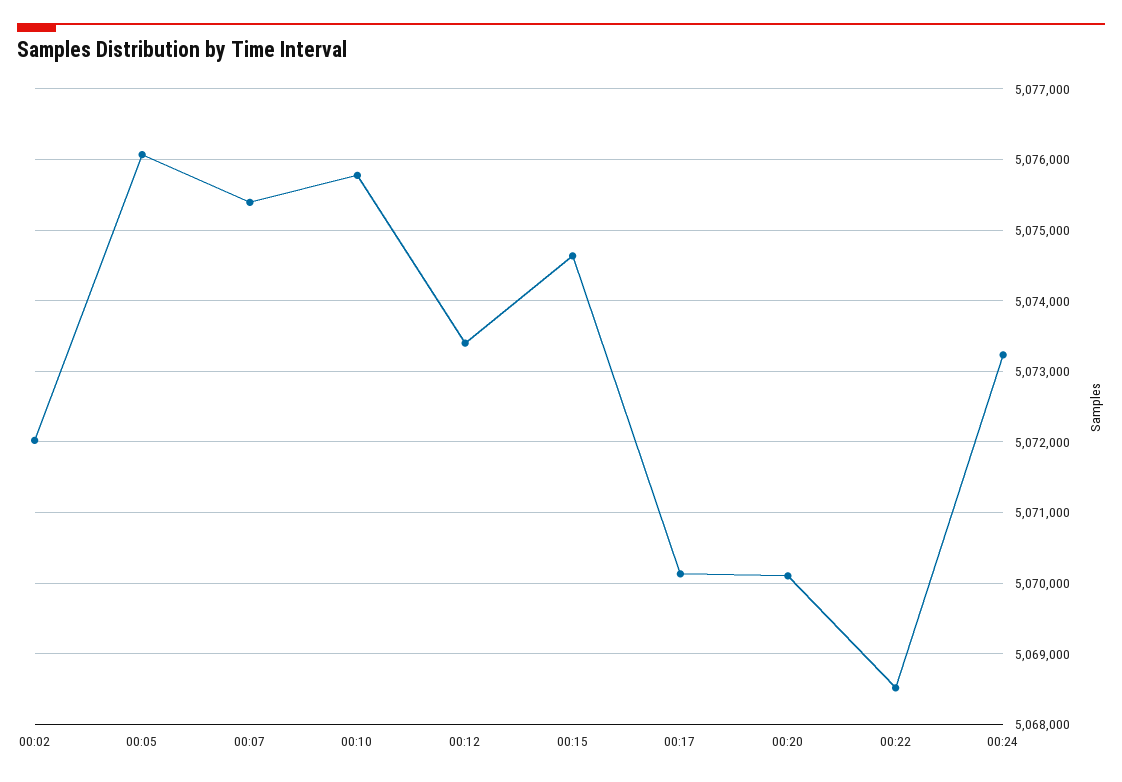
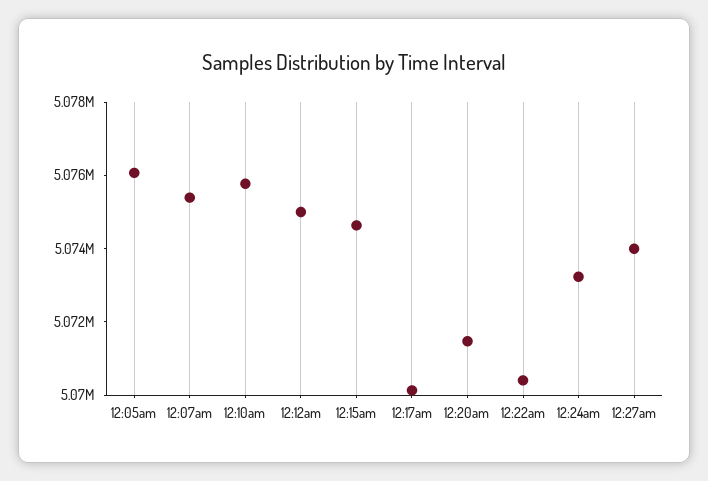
00:02: 5072000 -> none
00:12: 5073400 -> 5075000
00:20: 5070100 -> 5071500
00:22: 5068500 -> 5070500
12:27am: none -> 5074000

